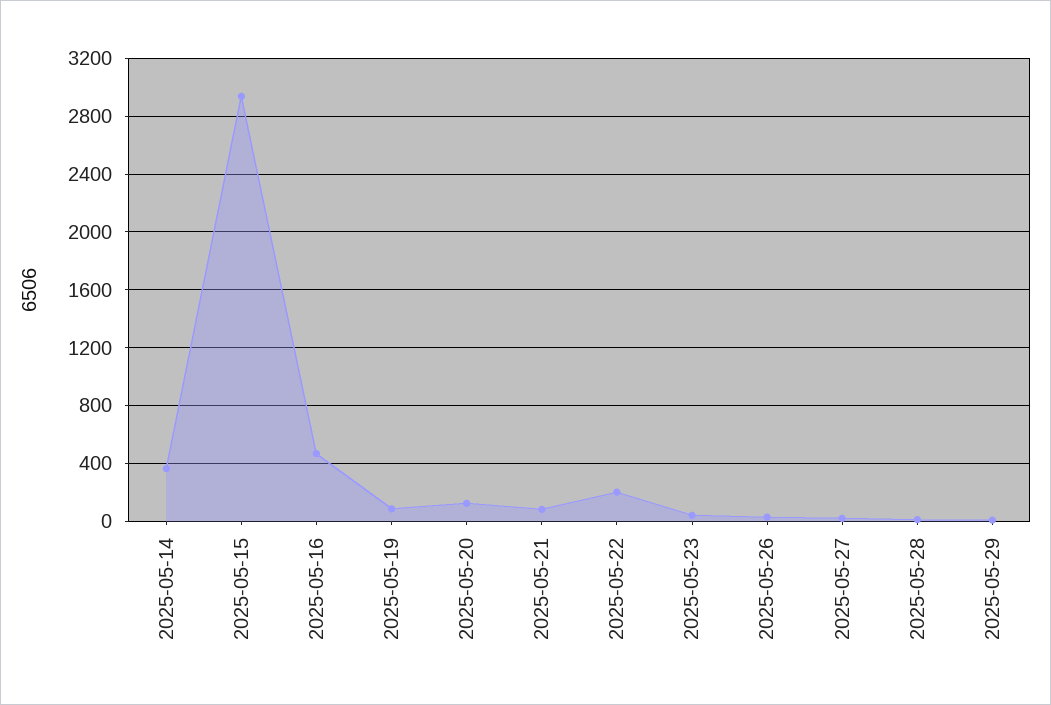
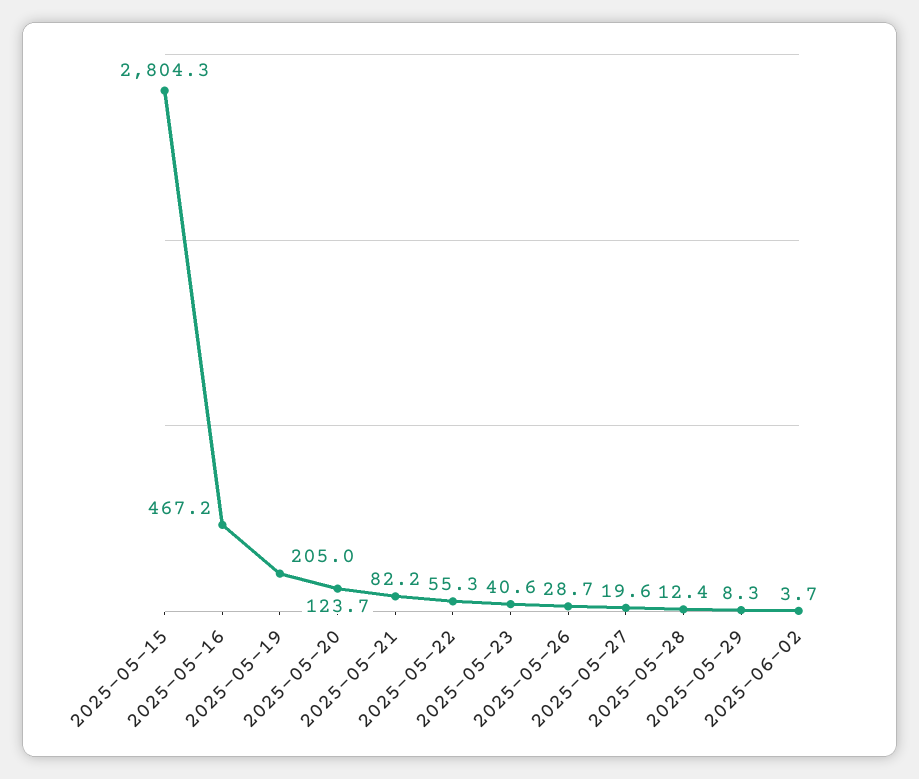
2025-05-14: 350 -> none
2025-05-15: 2950 -> 2804.3
2025-05-19: 100 -> 205
2025-05-22: 200 -> 55.3
2025-06-02: none -> 3.7

